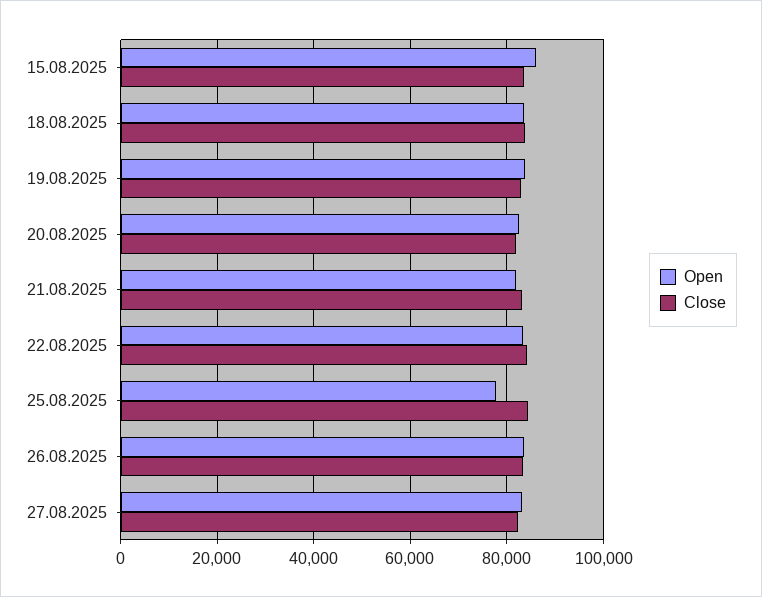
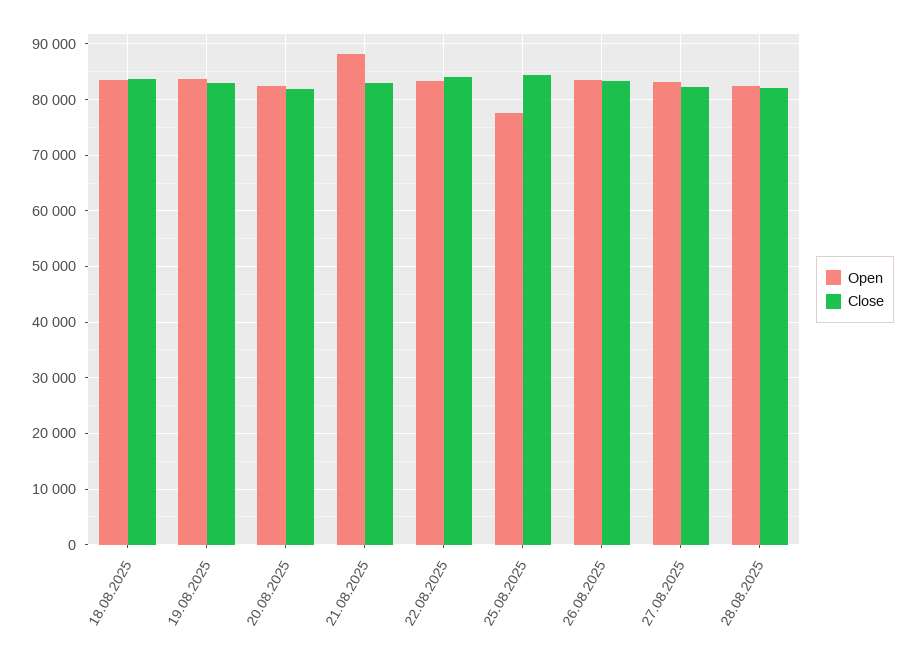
Open, 15.08.2025: 86000 -> none
Close, 15.08.2025: 84000 -> none
Open, 21.08.2025: 82000 -> 88000
Open, 28.08.2025: none -> 82000
Close, 28.08.2025: none -> 82000

